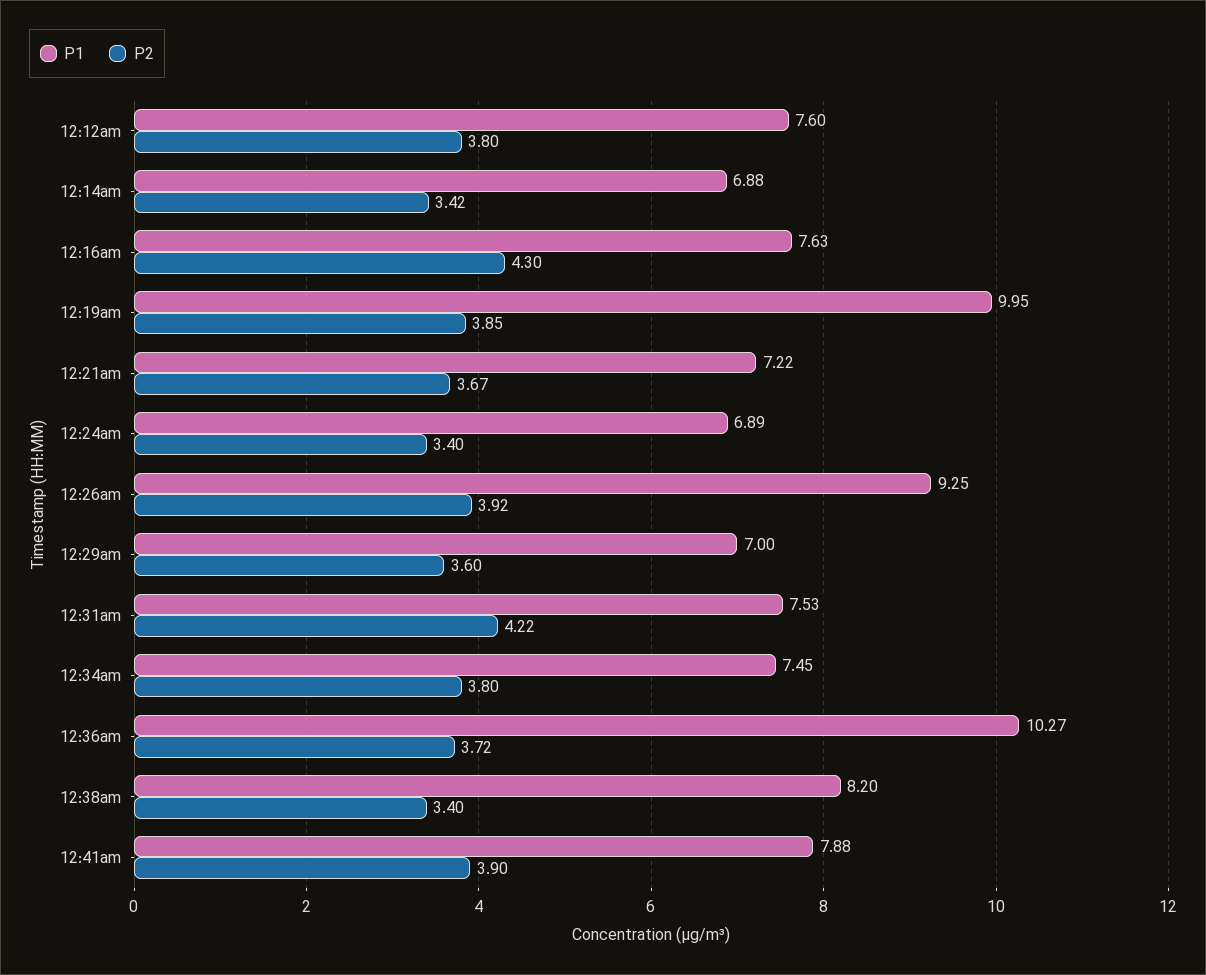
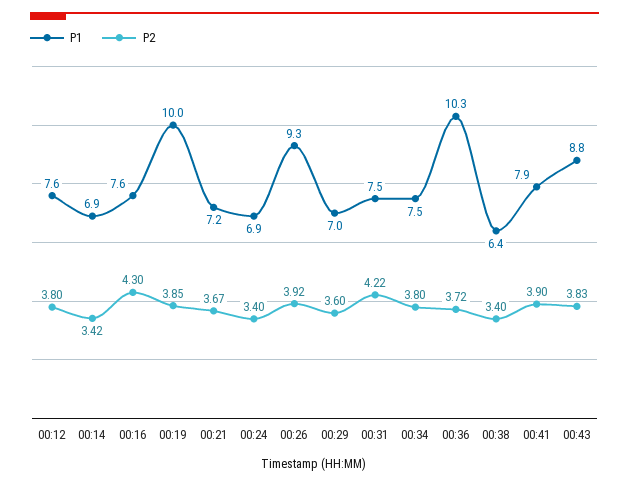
P1, 12:38am: 8.2 -> 6.4
P1, 00:43: none -> 8.8
P2, 00:43: none -> 3.83

